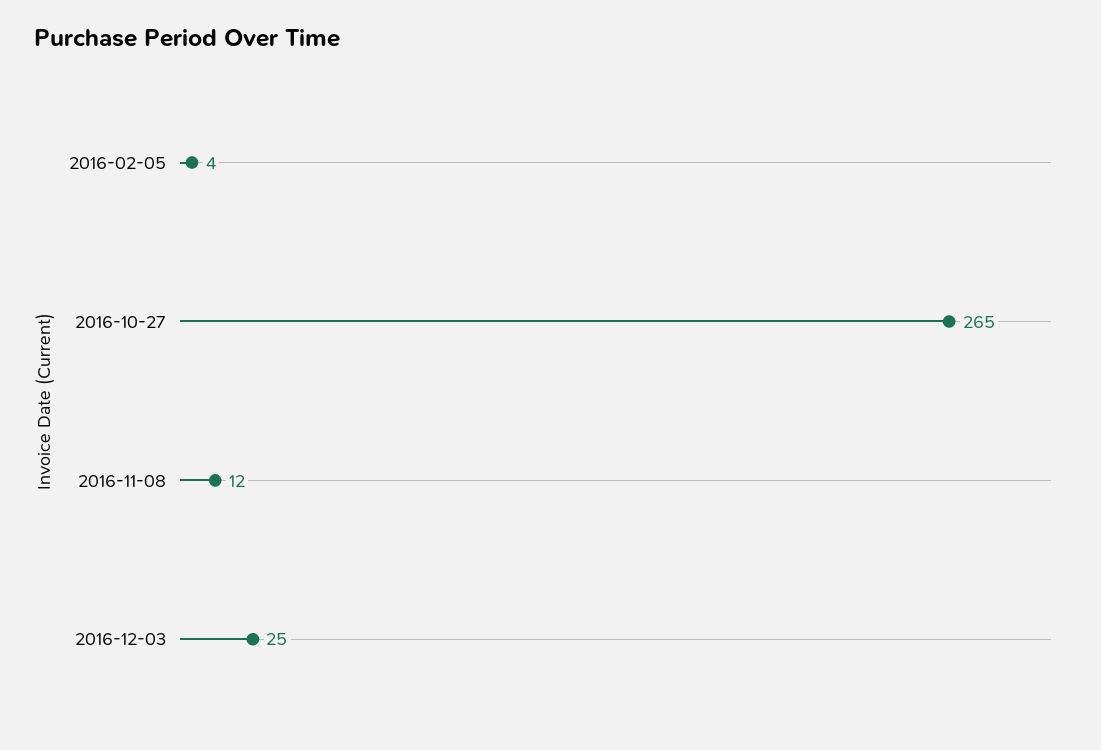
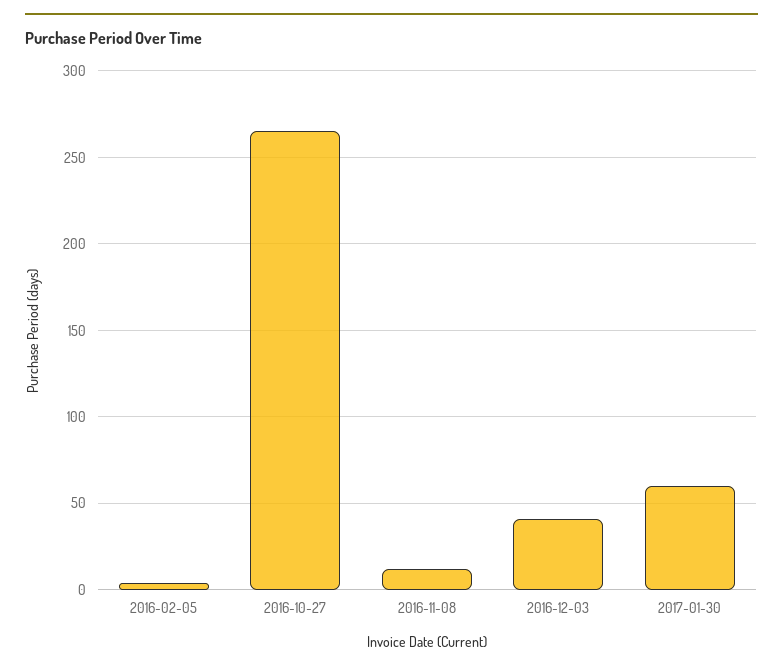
2016-12-03: 25 -> 40
2017-01-30: none -> 60

